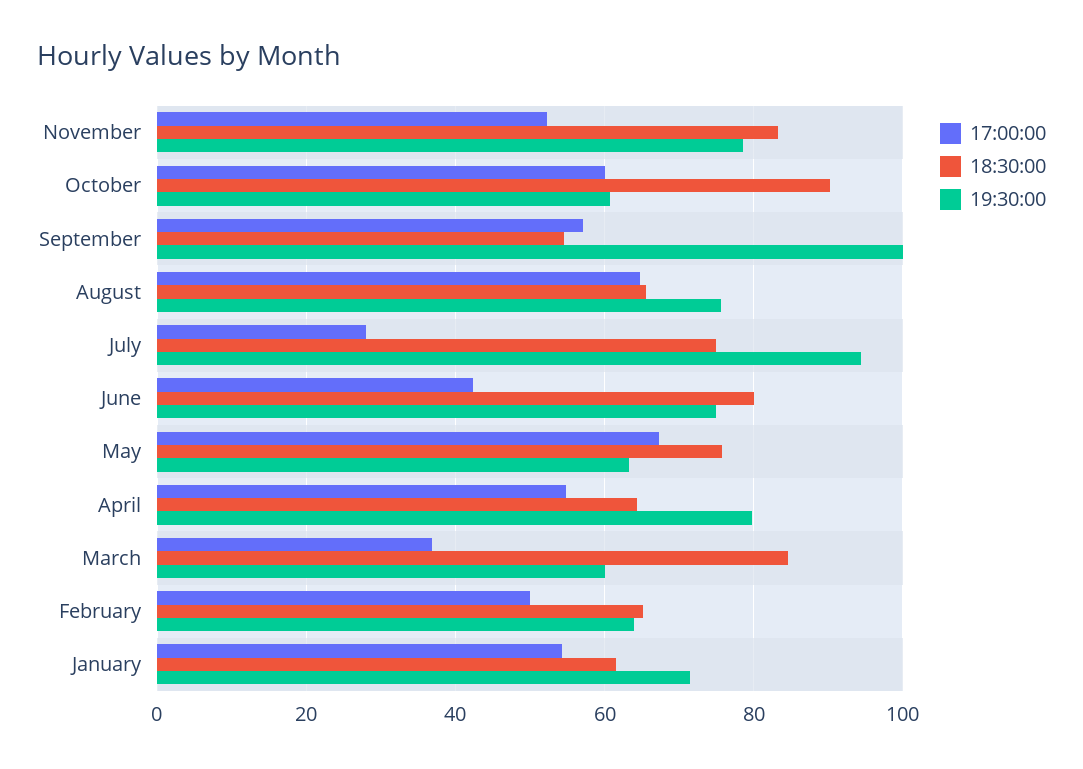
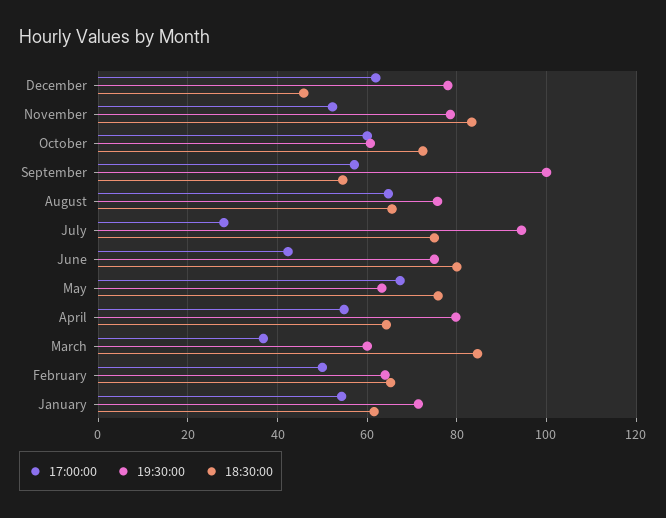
18:30:00, October: 90 -> 72
17:00:00, December: none -> 62
19:30:00, December: none -> 78
18:30:00, December: none -> 46

